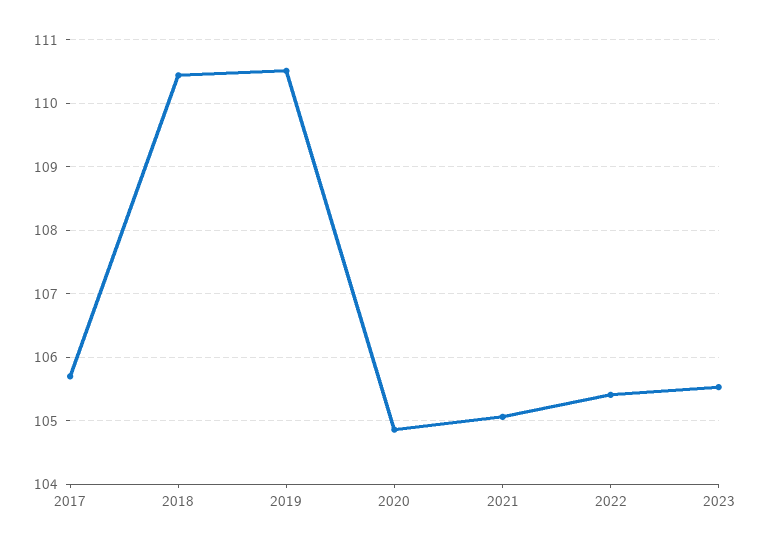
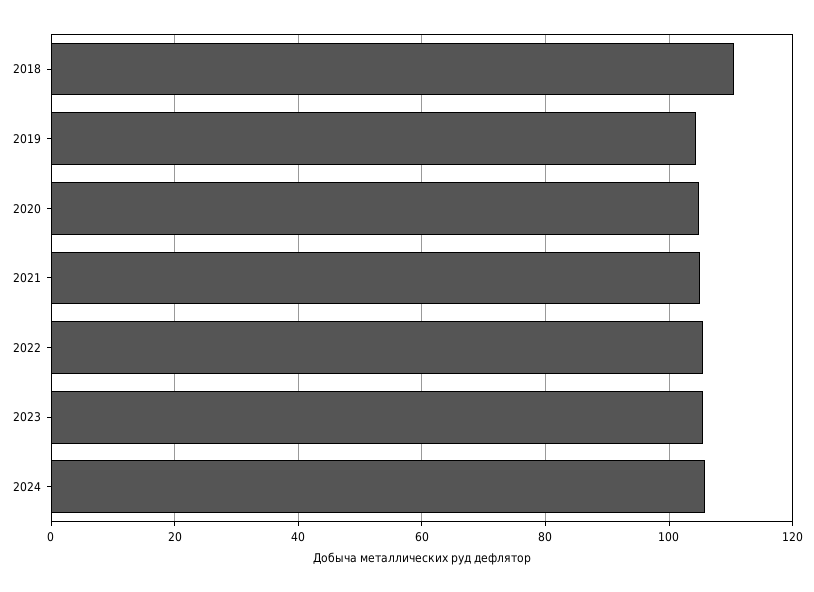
2017: 105.7 -> none
2019: 110.5 -> 104
2024: none -> 106

